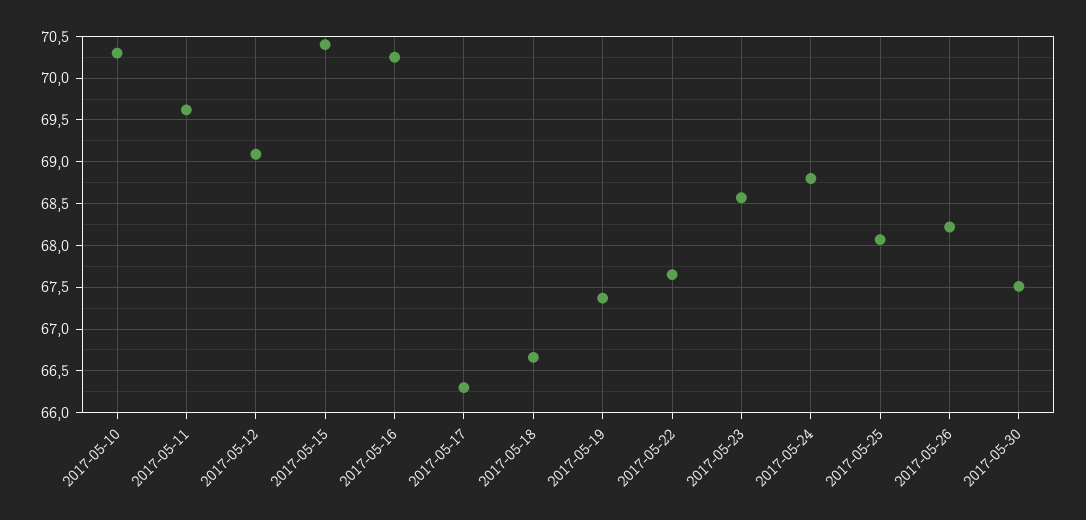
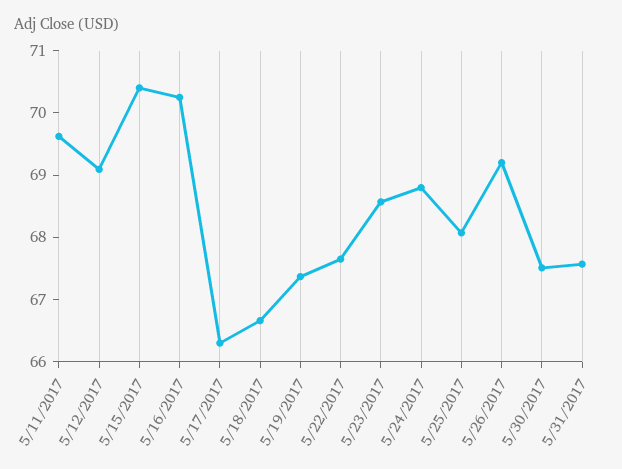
2017-05-10: 70.3 -> none
2017-05-26: 68.2 -> 69.2
5/31/2017: none -> 67.6

